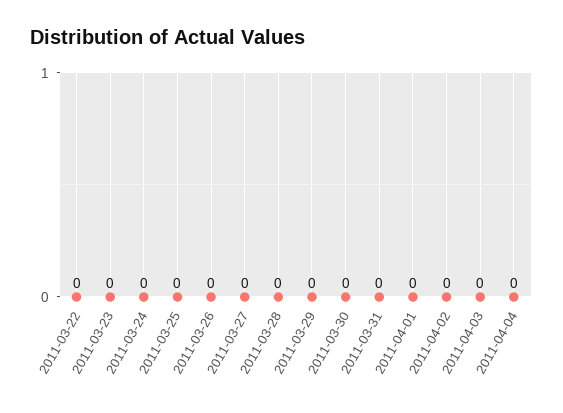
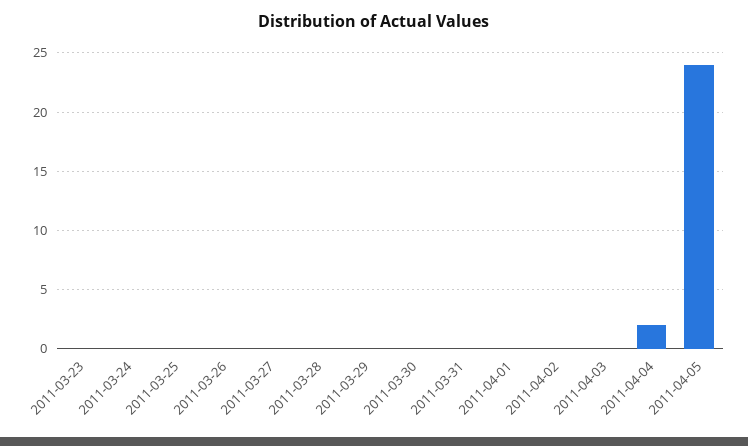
2011-03-22: 0 -> none
2011-04-04: 0 -> 2
2011-04-05: none -> 24

